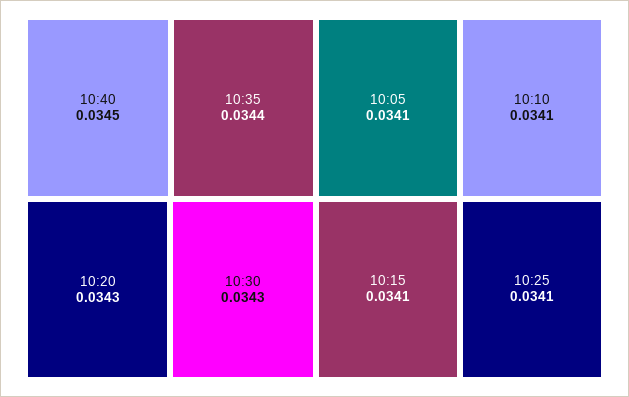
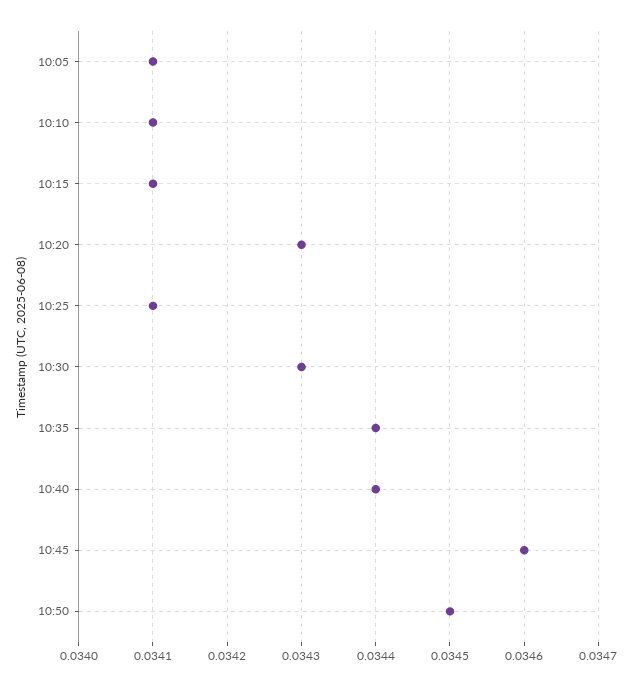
10:40: 0.0345 -> 0.0344
10:45: none -> 0.0346
10:50: none -> 0.0345

